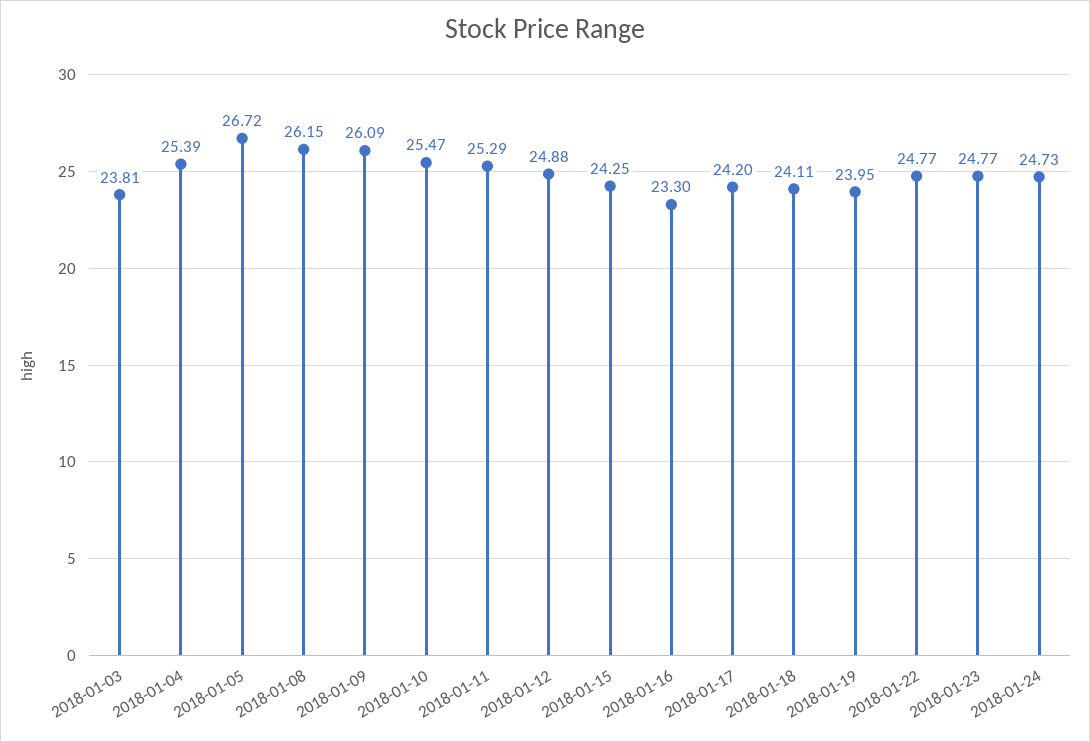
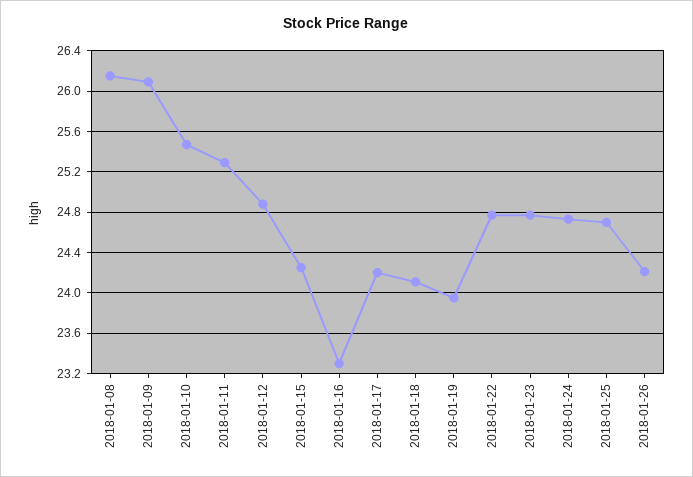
2018-01-03: 23.81 -> none
2018-01-04: 25.39 -> none
2018-01-05: 26.72 -> none
2018-01-25: none -> 24.7
2018-01-26: none -> 24.2

